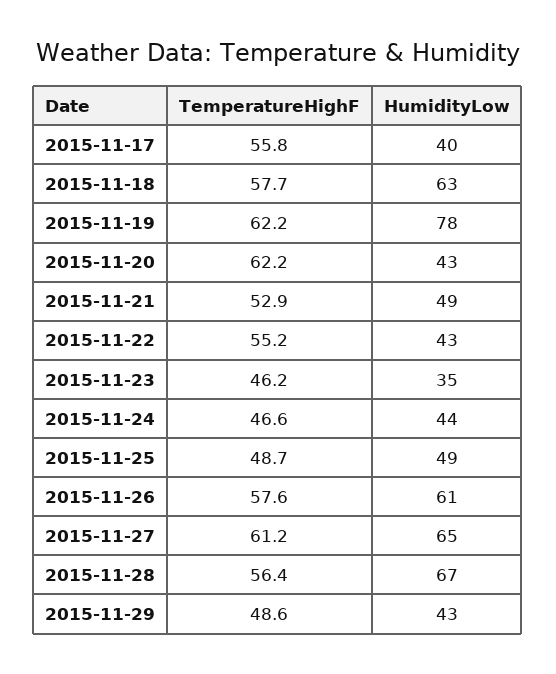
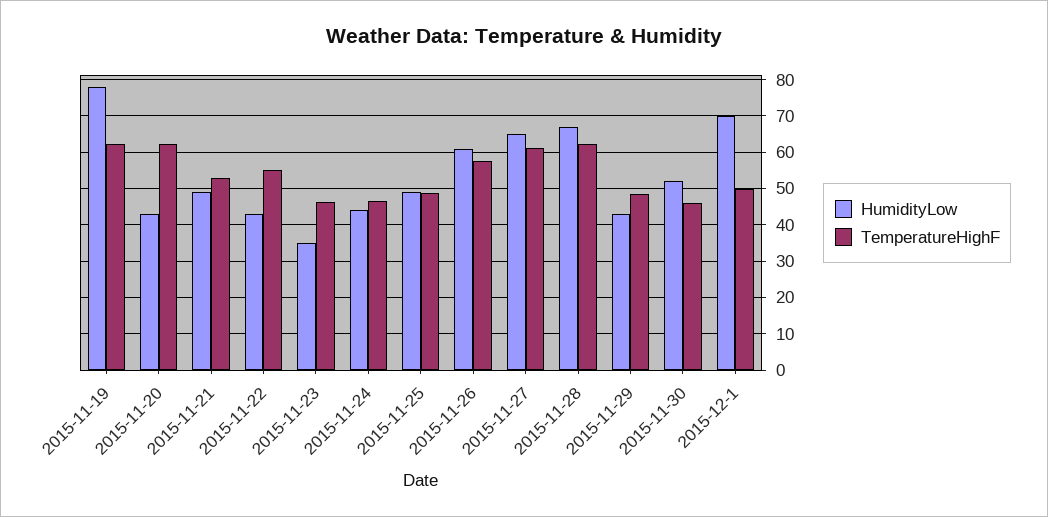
TemperatureHighF, 2015-11-17: 55.8 -> none
HumidityLow, 2015-11-17: 40 -> none
TemperatureHighF, 2015-11-18: 57.7 -> none
HumidityLow, 2015-11-18: 63 -> none
TemperatureHighF, 2015-11-28: 56.4 -> 62
HumidityLow, 2015-11-30: none -> 52
TemperatureHighF, 2015-11-30: none -> 46
HumidityLow, 2015-12-1: none -> 70
TemperatureHighF, 2015-12-1: none -> 50

